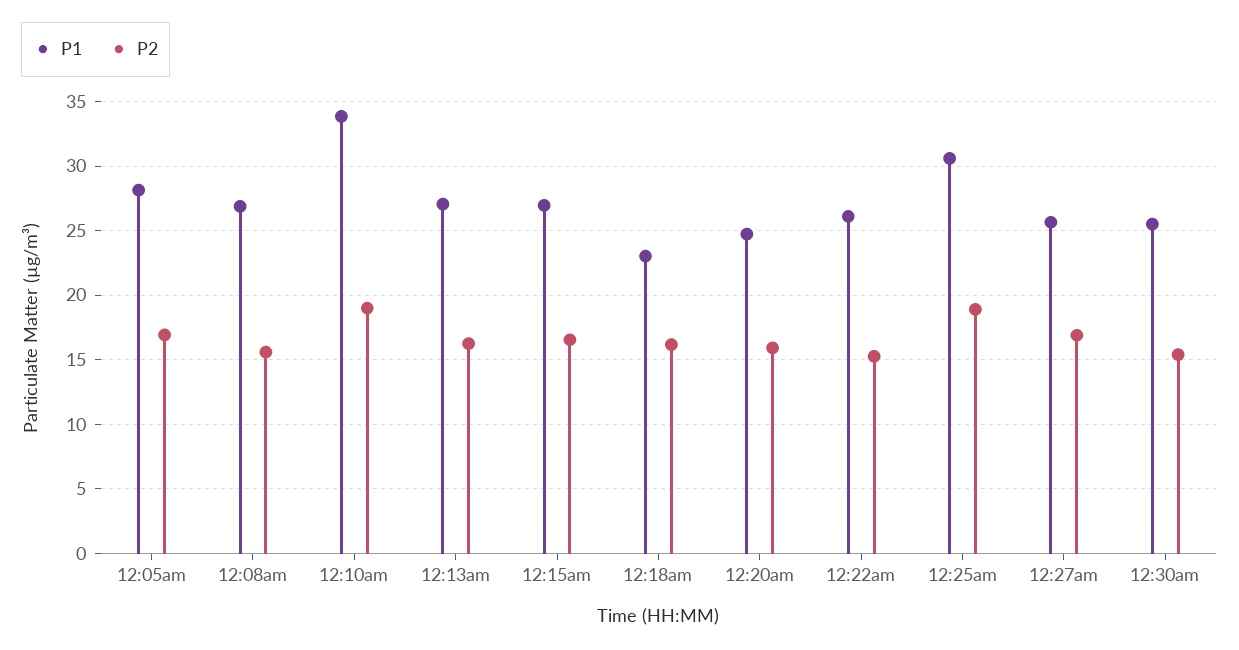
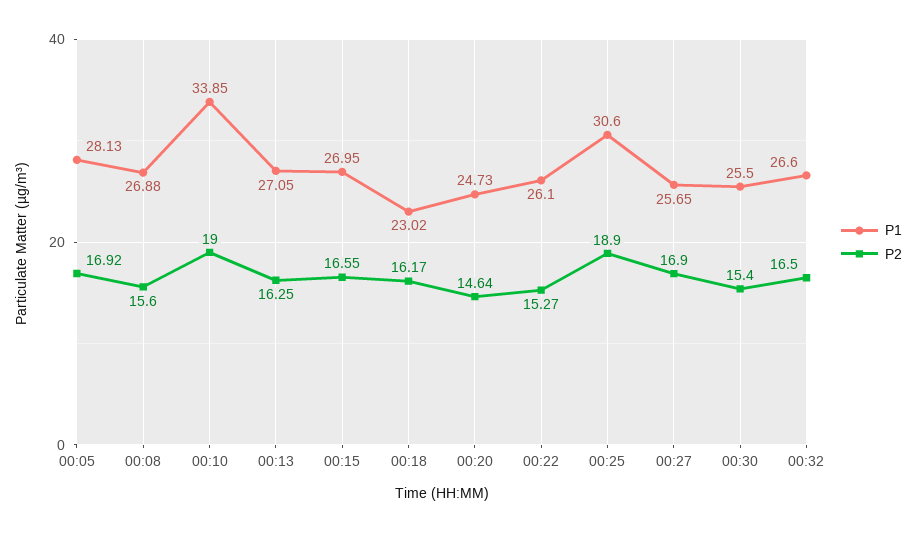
P2, 12:20am: 16 -> 14.64
P1, 00:32: none -> 26.6
P2, 00:32: none -> 16.5

